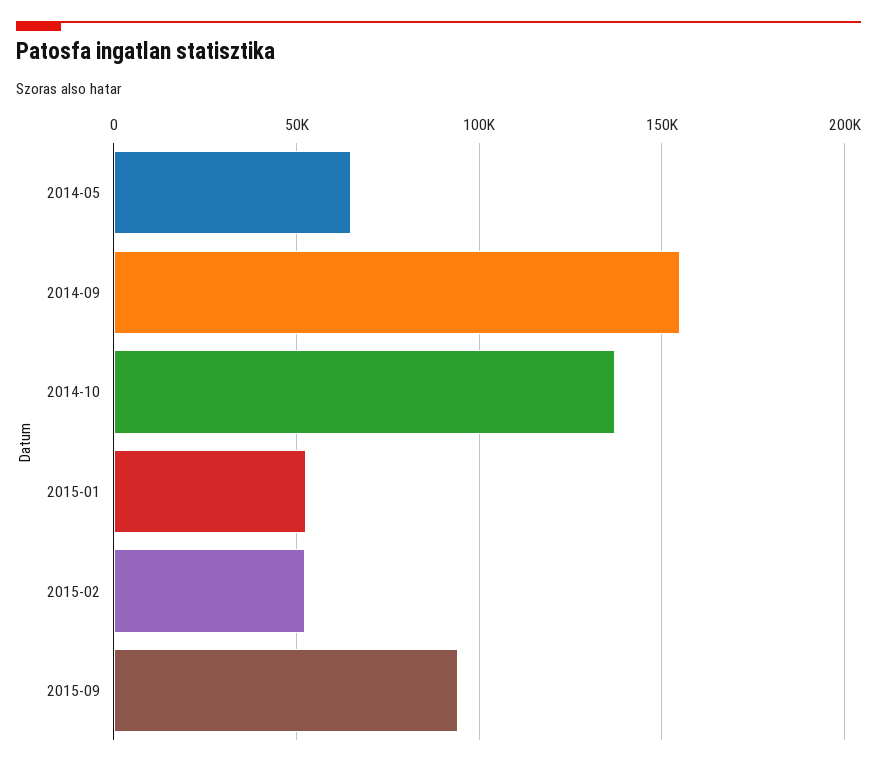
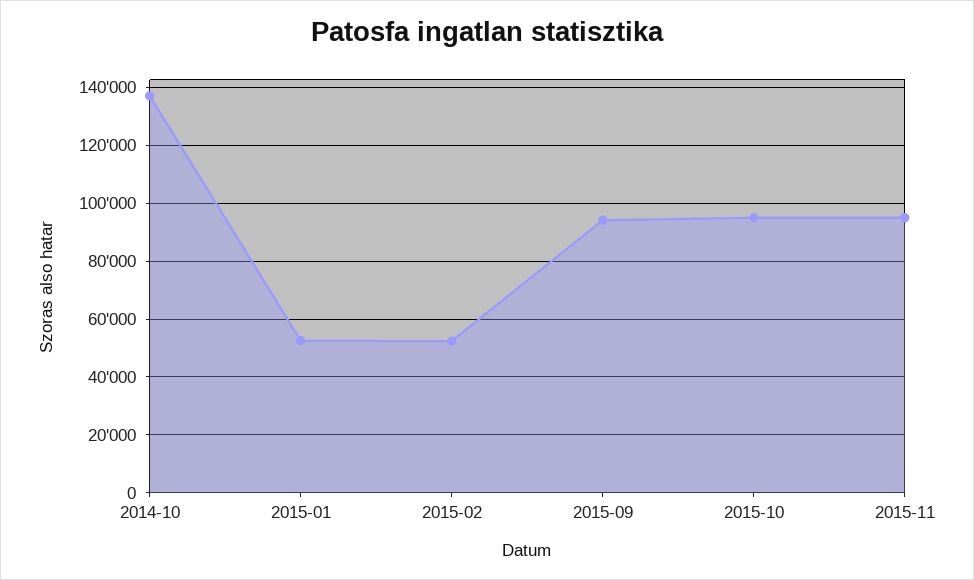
2014-05: 65000 -> none
2014-09: 155000 -> none
2015-10: none -> 95000
2015-11: none -> 95000

